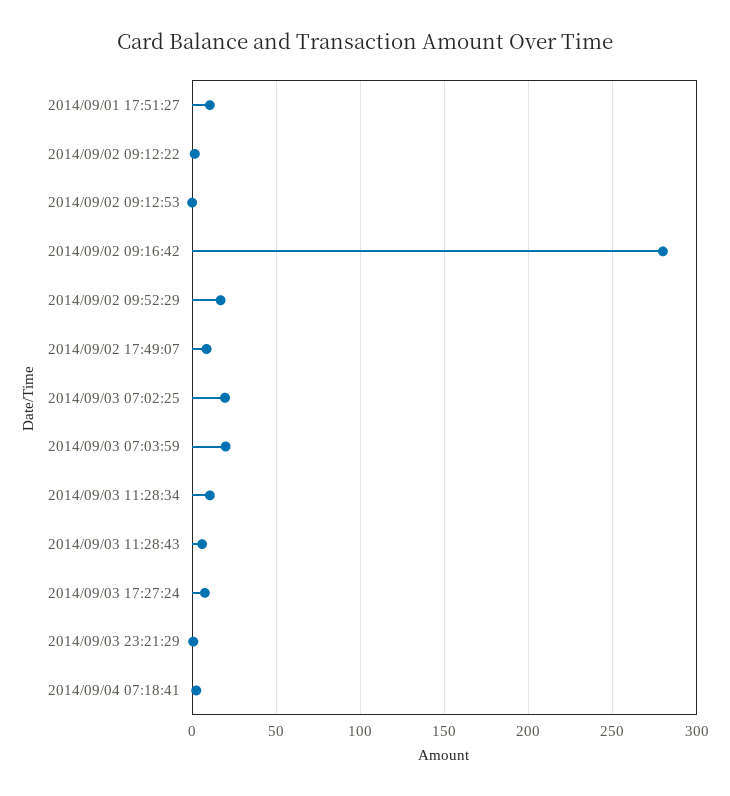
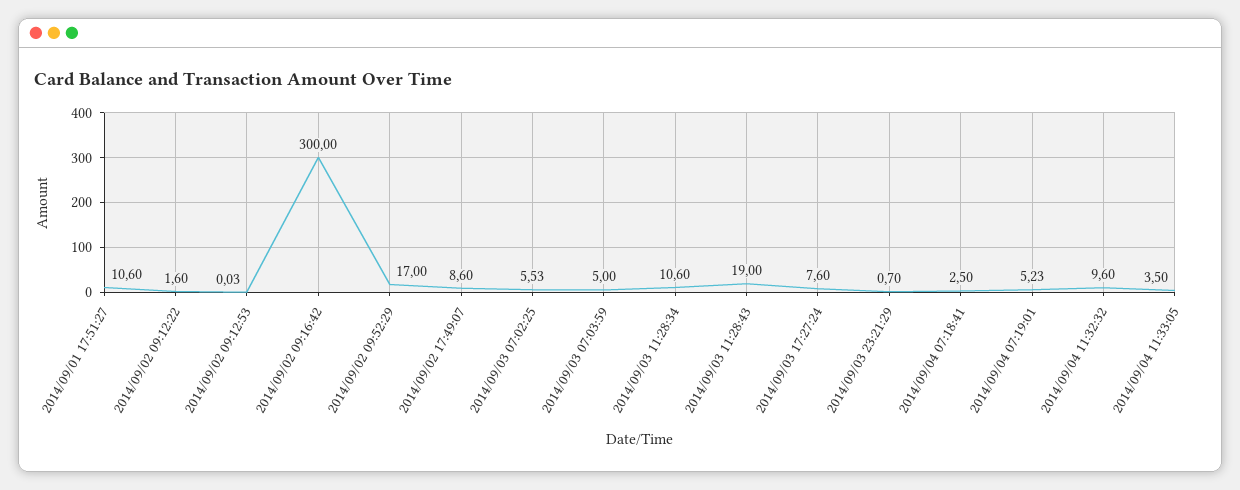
2014/09/02 09:16:42: 280 -> 300
2014/09/03 07:02:25: 20 -> 5.53
2014/09/03 07:03:59: 20 -> 5
2014/09/03 11:28:43: 5 -> 19
2014/09/04 07:19:01: none -> 5.23
2014/09/04 11:32:32: none -> 9.6
2014/09/04 11:33:05: none -> 3.5

